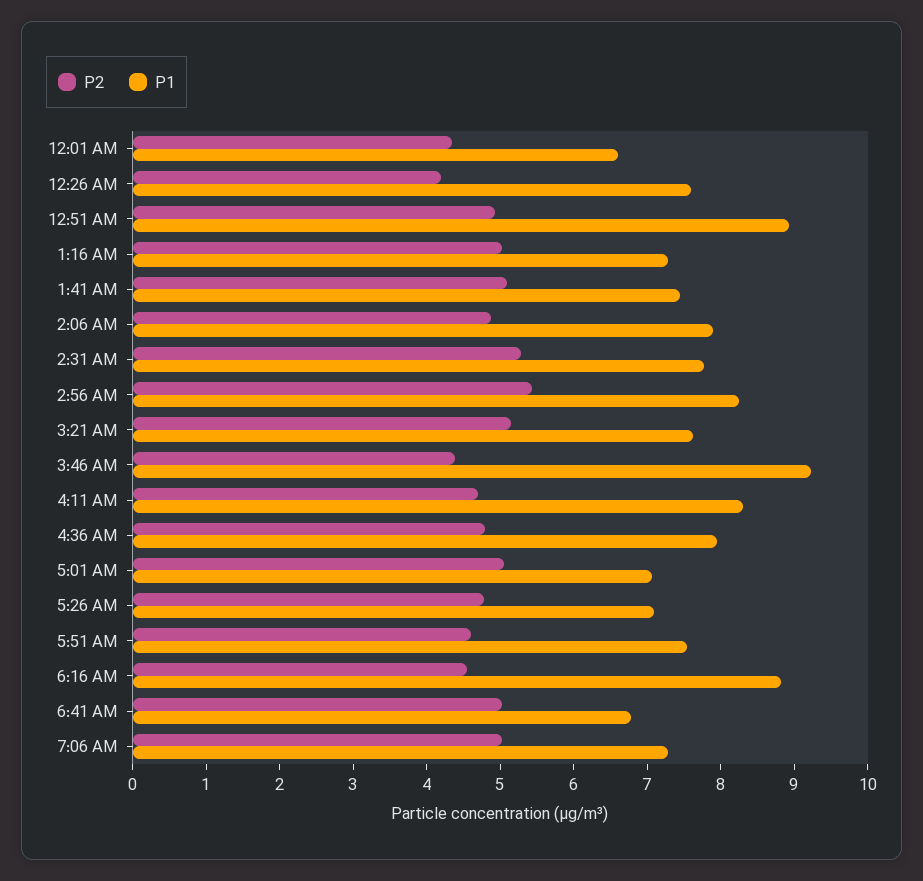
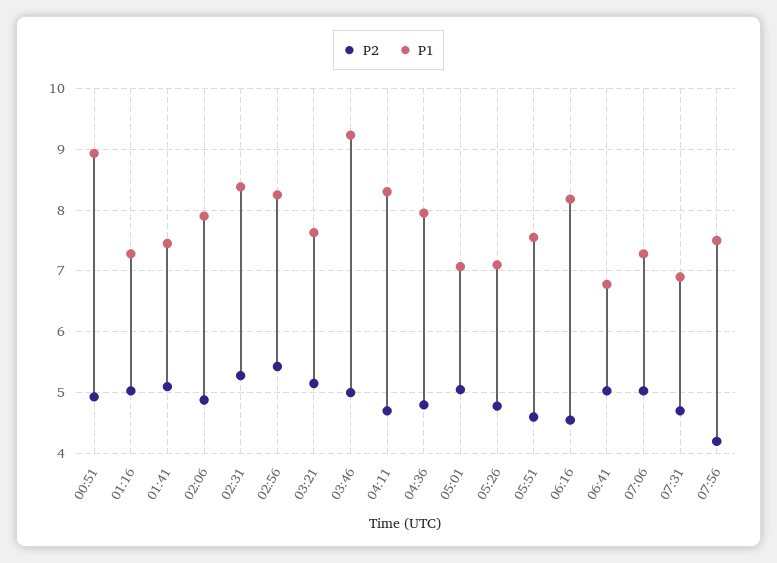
P2, 12:01 AM: 4.4 -> none
P1, 12:01 AM: 6.6 -> none
P2, 12:26 AM: 4.2 -> none
P1, 12:26 AM: 7.6 -> none
P1, 2:31 AM: 7.8 -> 8.4
P2, 3:46 AM: 4.4 -> 5
P1, 6:16 AM: 8.8 -> 8.2
P2, 07:31: none -> 4.7
P1, 07:31: none -> 6.9
P2, 07:56: none -> 4.2
P1, 07:56: none -> 7.5

